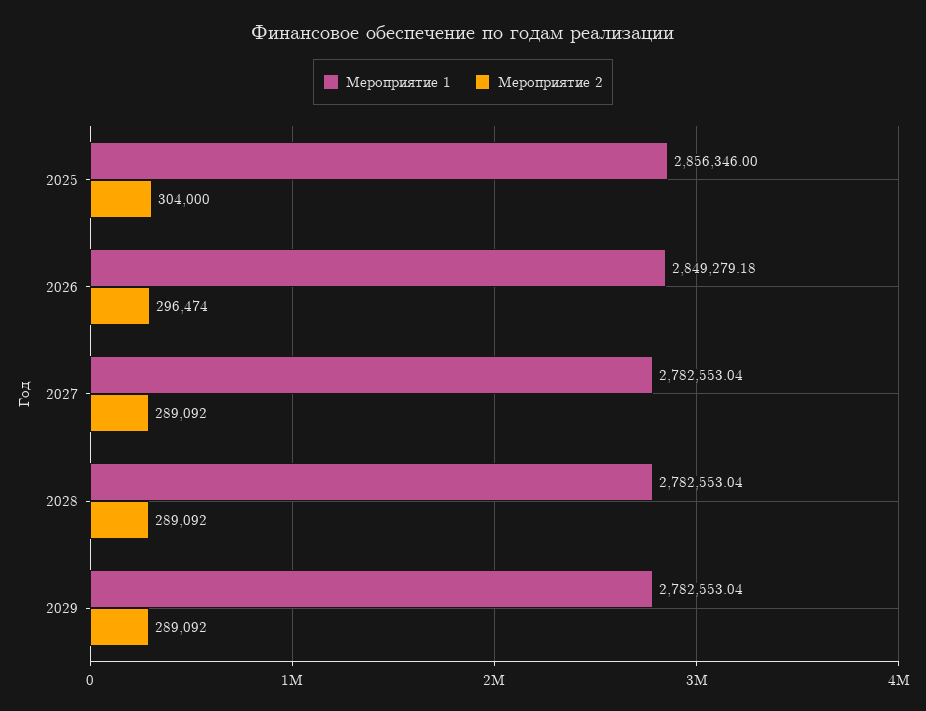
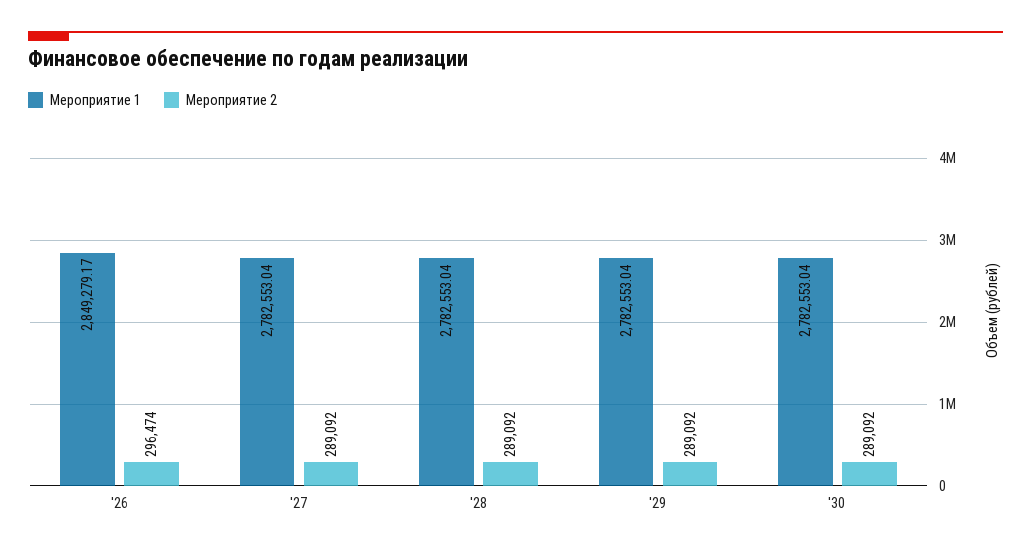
Мероприятие 1, 2025: 2856346 -> none
Мероприятие 2, 2025: 304000 -> none
Мероприятие 1, 2026: 2849279.18 -> 2849279.17
Мероприятие 1, '30: none -> 2782553.04
Мероприятие 2, '30: none -> 289092

